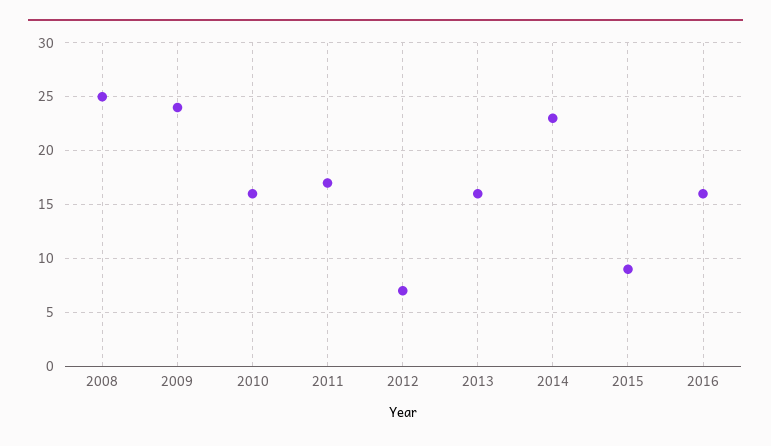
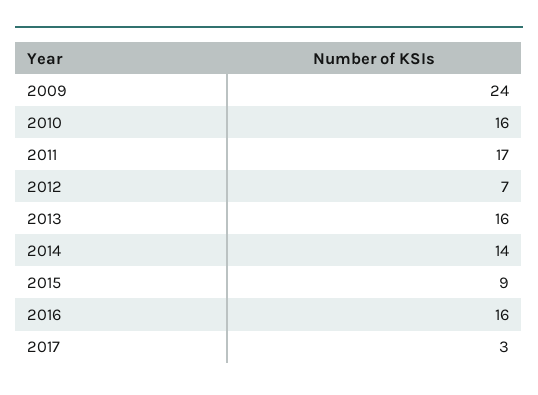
2008: 25 -> none
2014: 23 -> 14
2017: none -> 3

